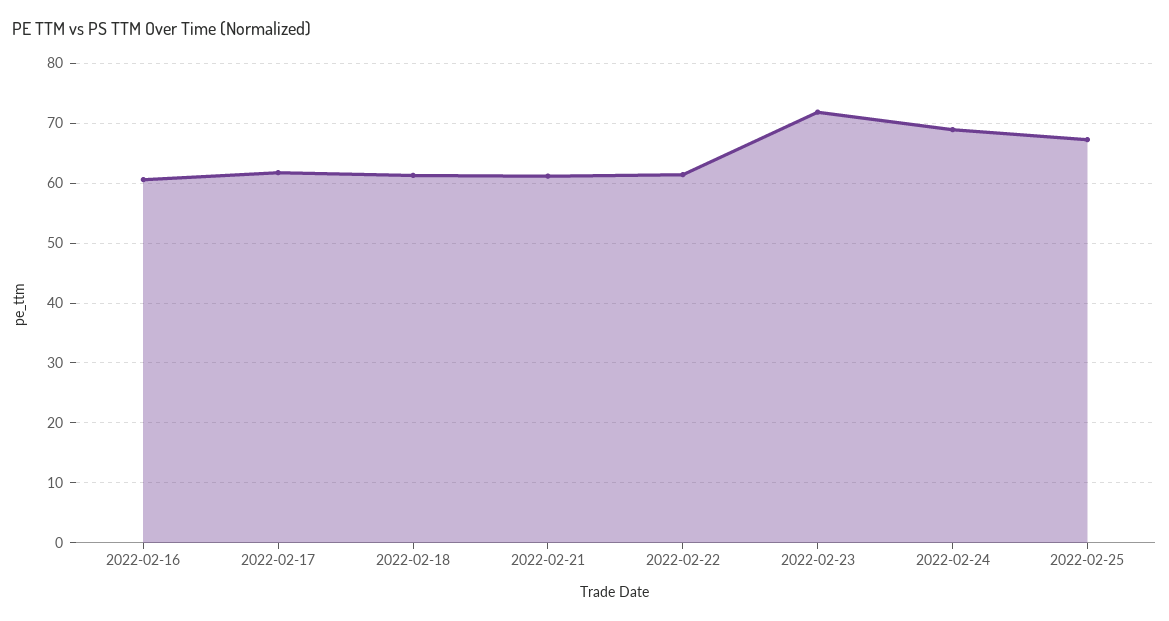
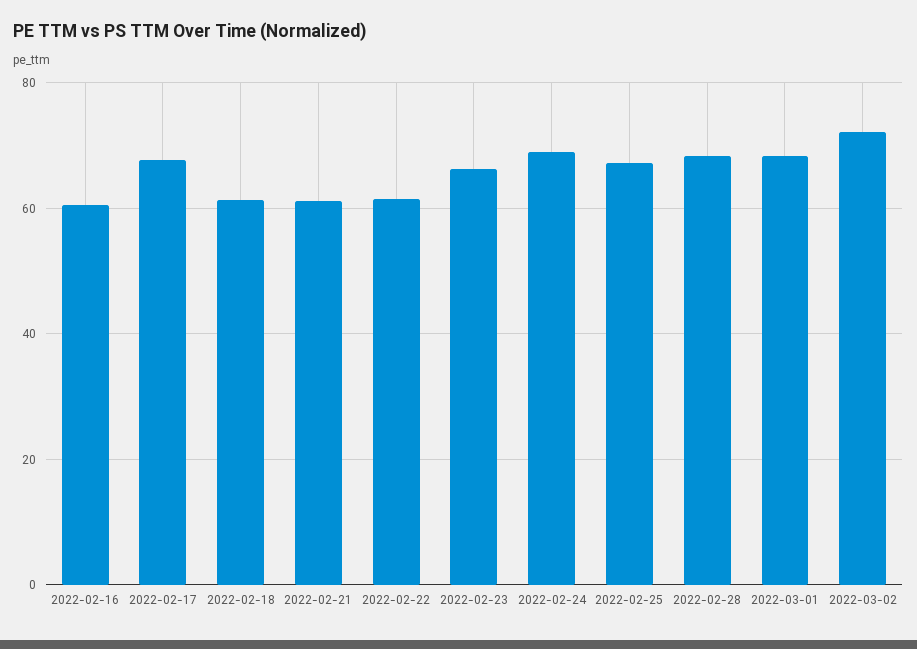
2022-02-17: 62 -> 68
2022-02-23: 72 -> 66
2022-02-28: none -> 68
2022-03-01: none -> 68
2022-03-02: none -> 72

